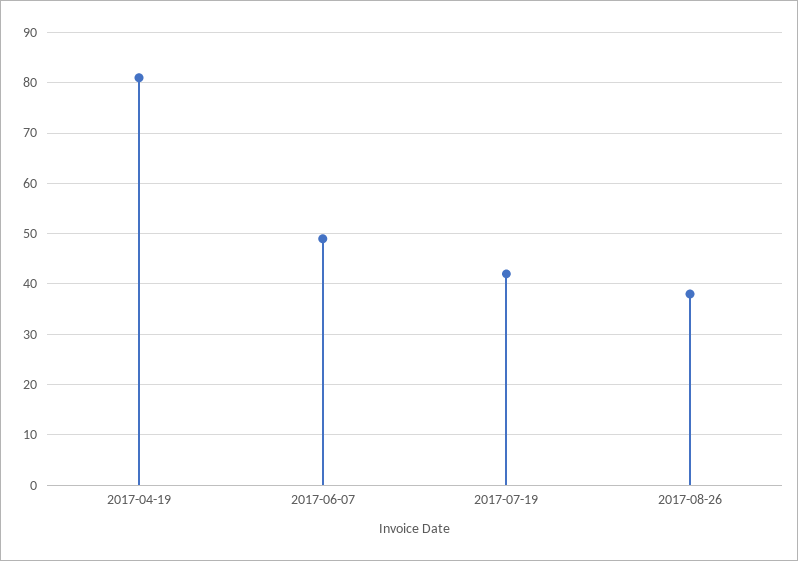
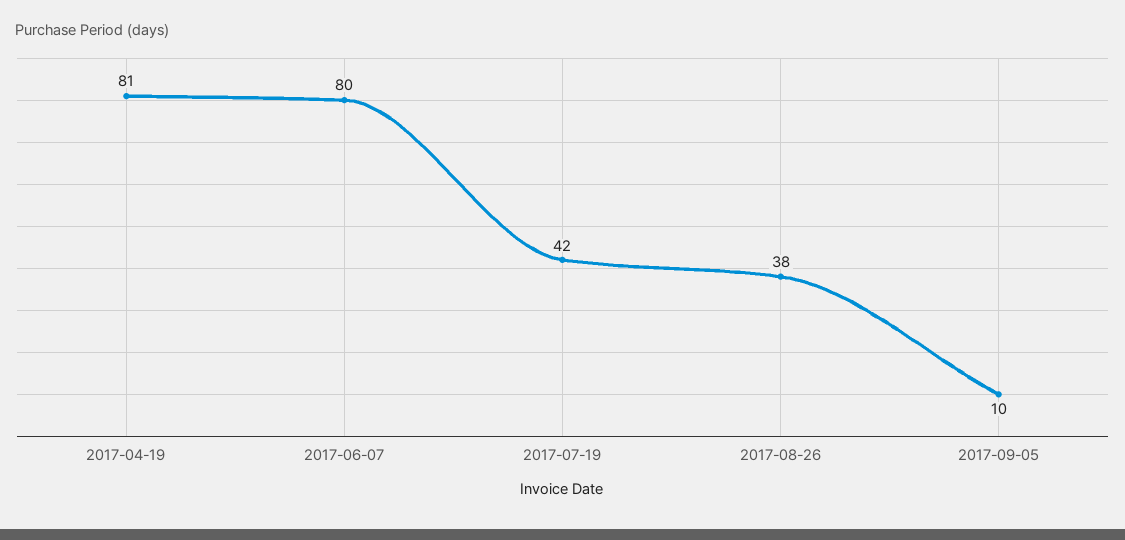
2017-06-07: 50 -> 80
2017-09-05: none -> 10

